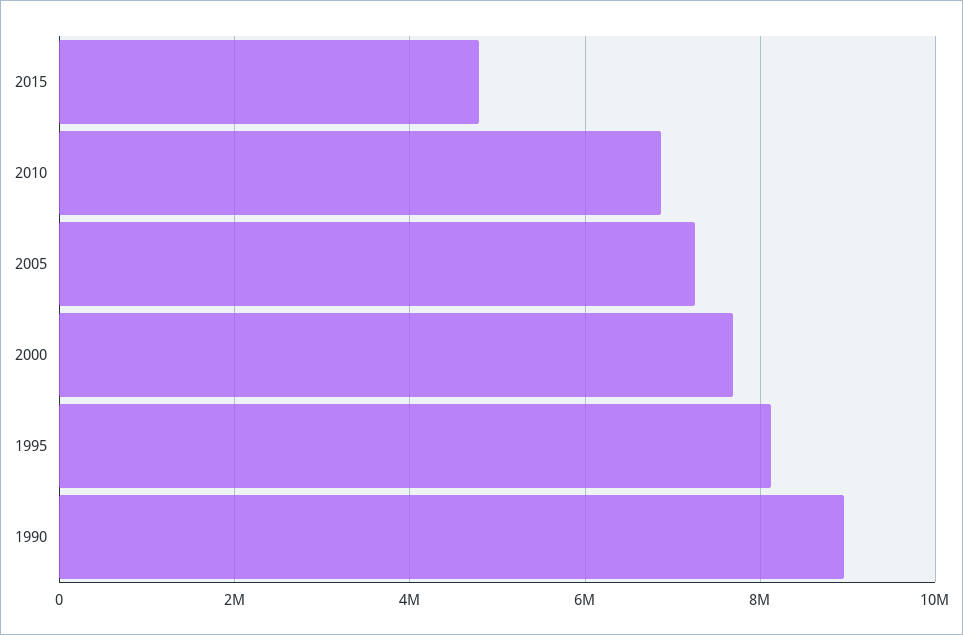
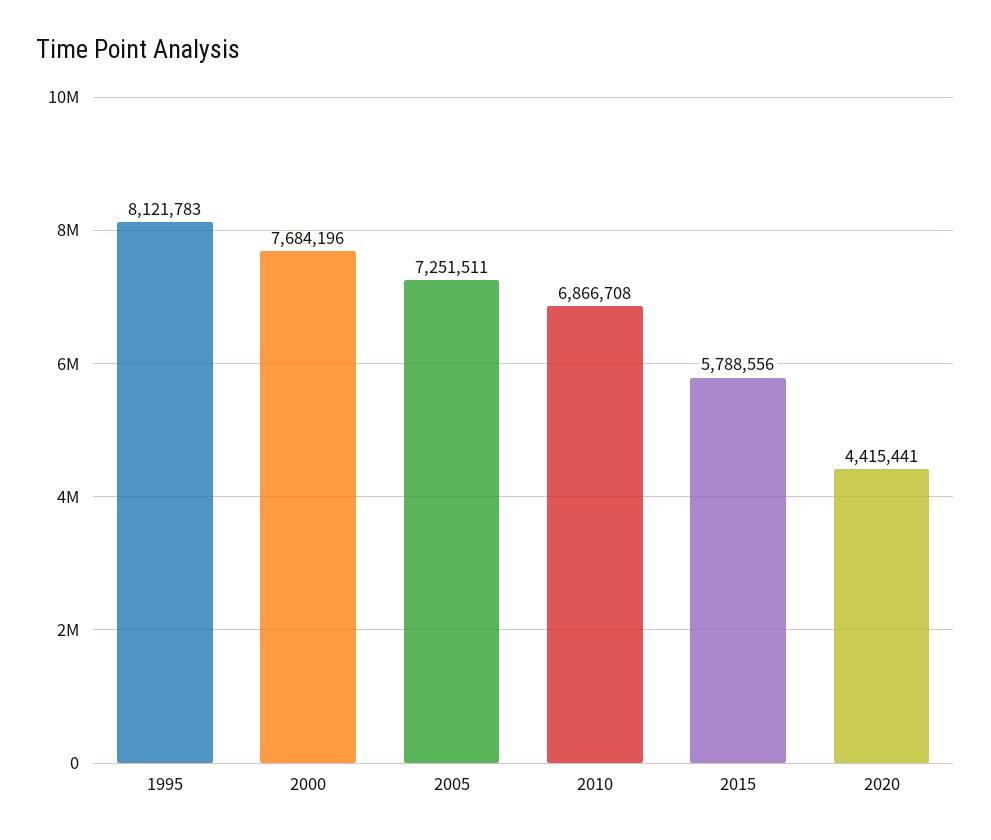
2015: 4800000 -> 5788556
1990: 9000000 -> none
2020: none -> 4415441

